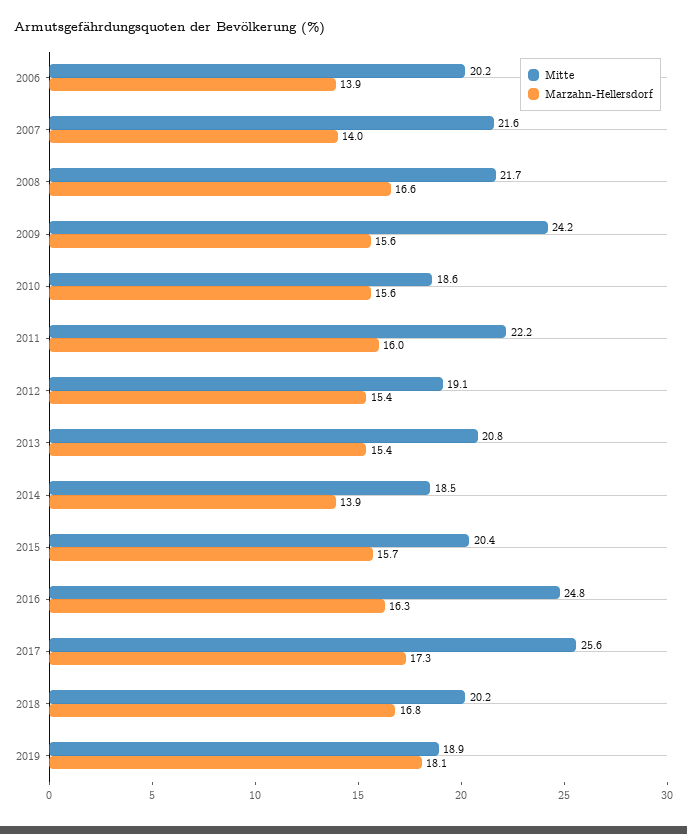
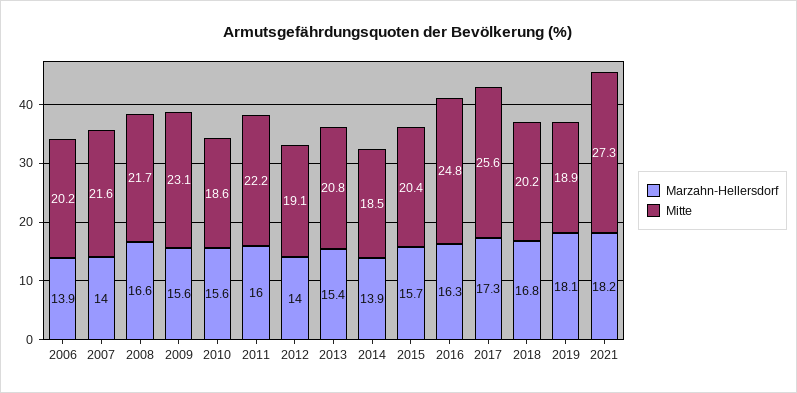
Mitte, 2009: 24.2 -> 23.1
Marzahn-Hellersdorf, 2012: 15.4 -> 14
Marzahn-Hellersdorf, 2021: none -> 18.2
Mitte, 2021: none -> 27.3

